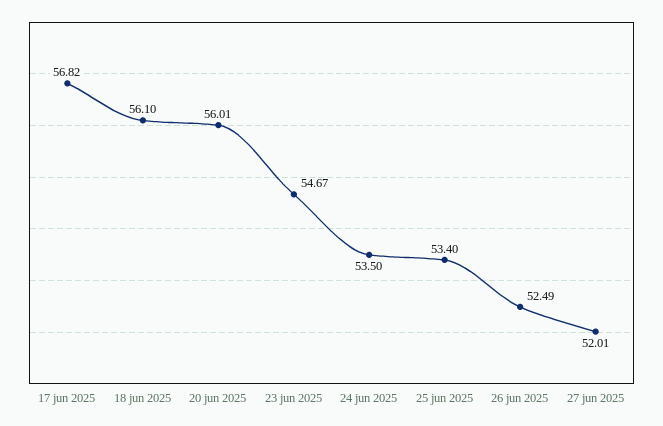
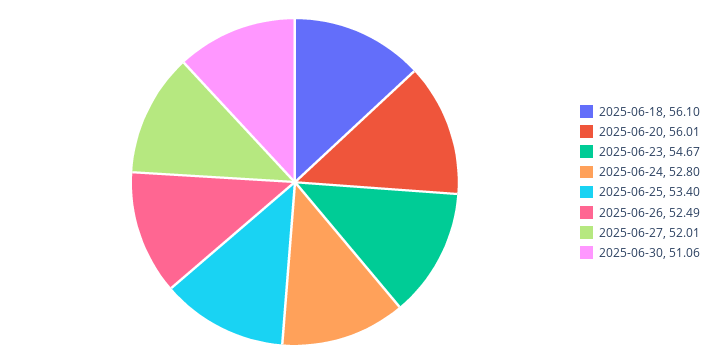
17 jun 2025: 56.82 -> none
24 jun 2025: 53.5 -> 52.8
2025-06-30: none -> 51.06

